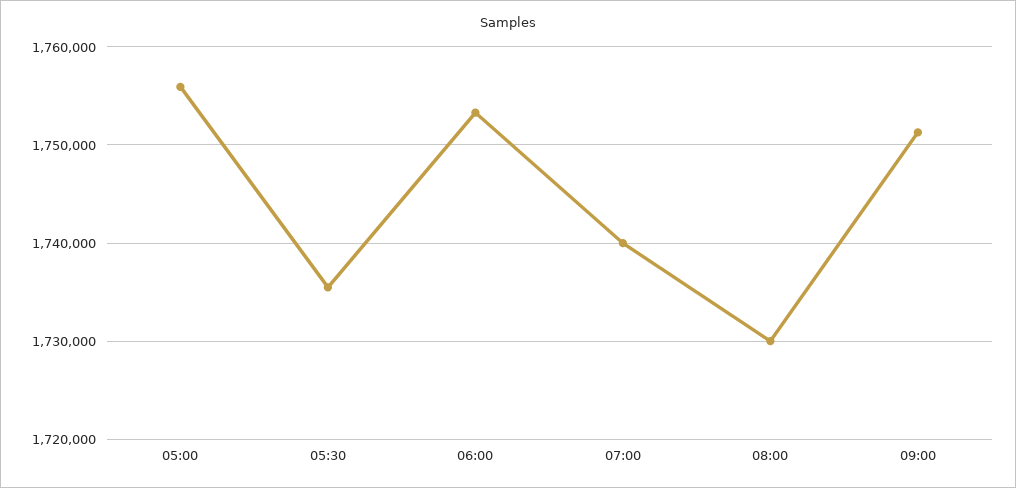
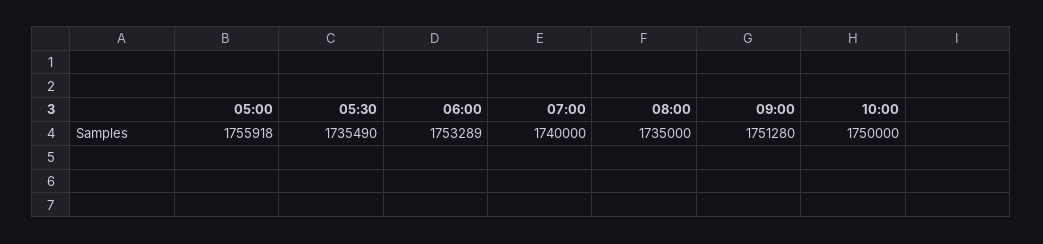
08:00: 1730000 -> 1735000
10:00: none -> 1750000

